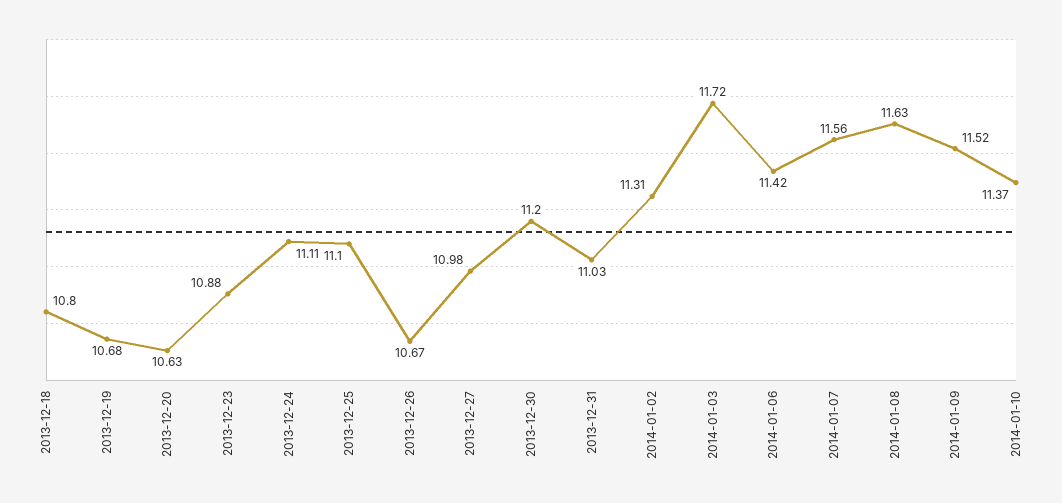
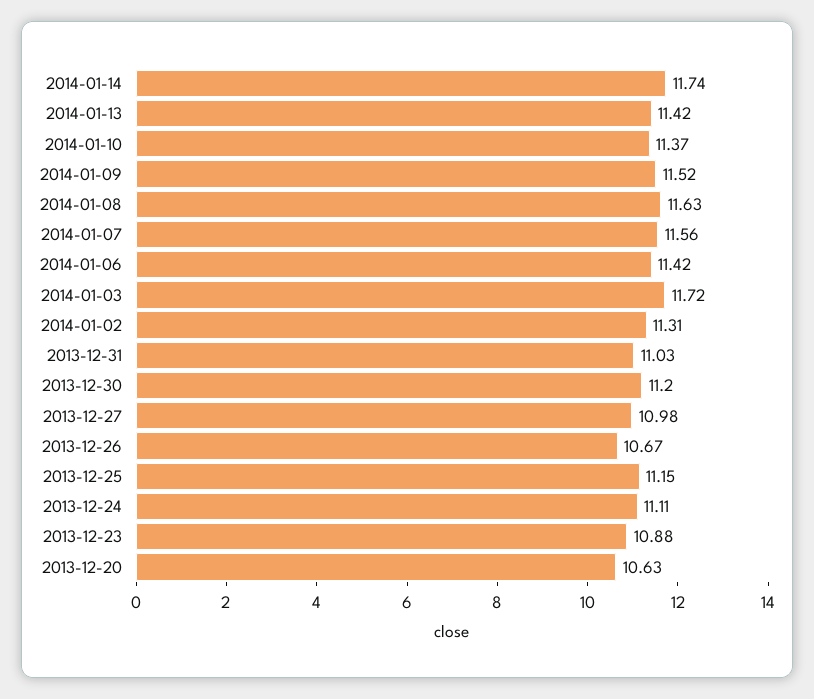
2013-12-18: 10.8 -> none
2013-12-19: 10.68 -> none
2013-12-25: 11.1 -> 11.15
2014-01-14: none -> 11.74
2014-01-13: none -> 11.42

